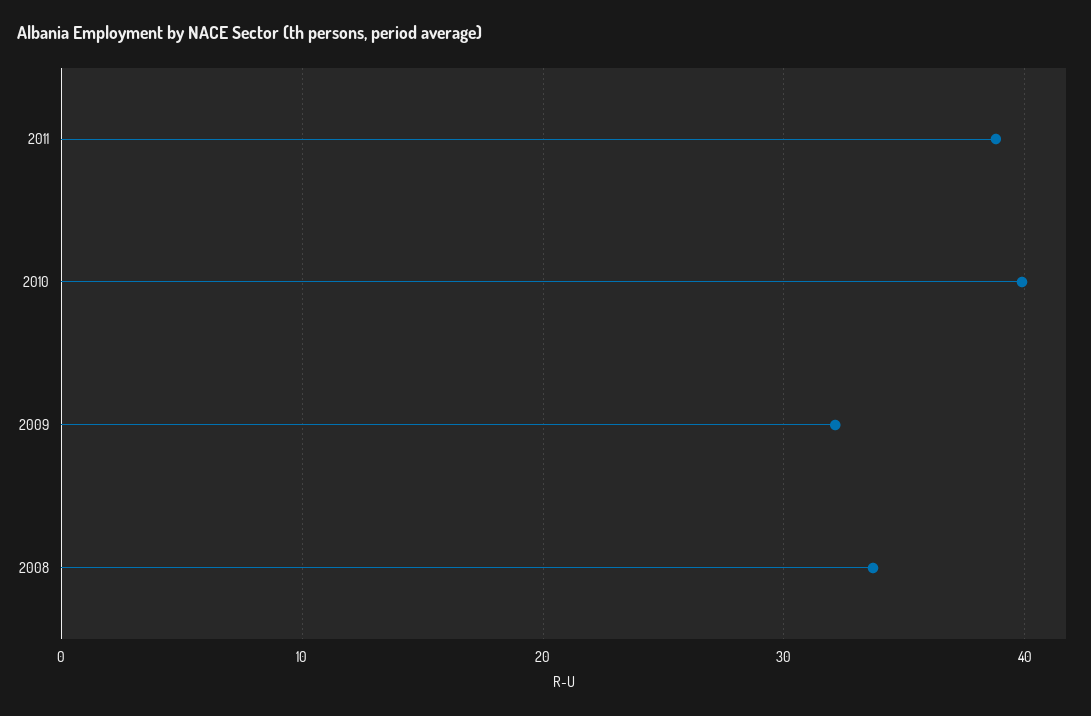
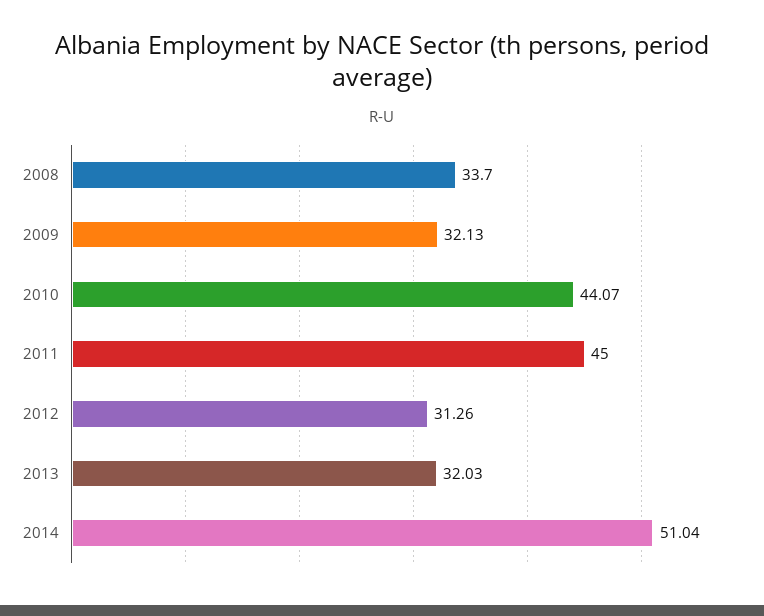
2011: 39 -> 45
2010: 40 -> 44.07
2012: none -> 31.26
2013: none -> 32.03
2014: none -> 51.04

